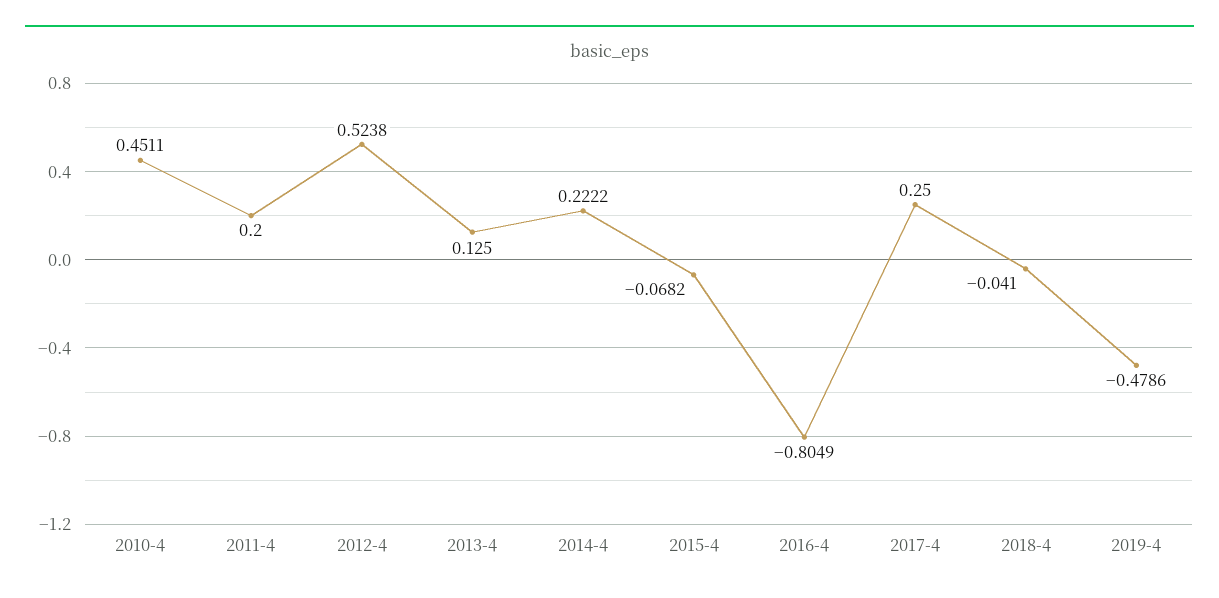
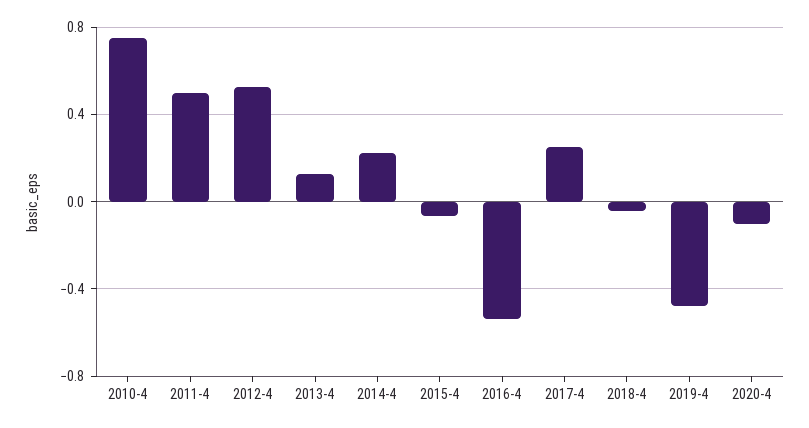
2010-4: 0.4511 -> 0.75
2011-4: 0.2 -> 0.5
2016-4: -0.8049 -> -0.55
2020-4: none -> -0.1

